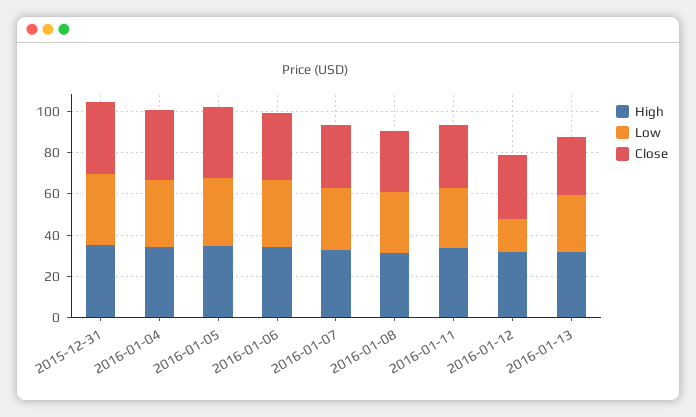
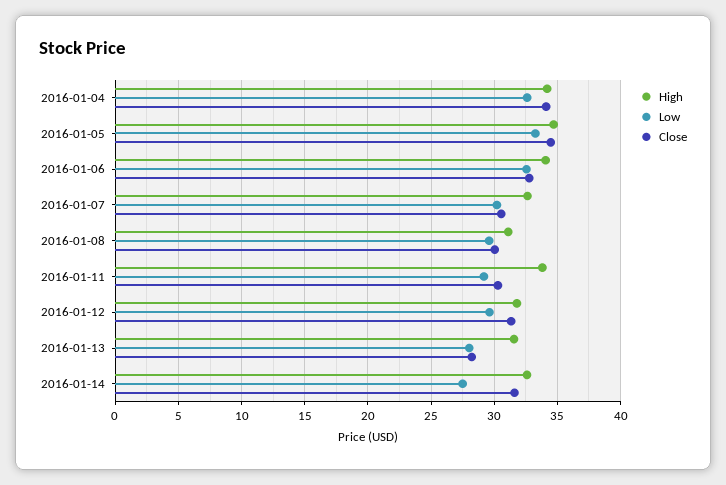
High, 2015-12-31: 35 -> none
Low, 2015-12-31: 35 -> none
Close, 2015-12-31: 35 -> none
Low, 2016-01-12: 15 -> 29.5
High, 2016-01-14: none -> 32.5
Low, 2016-01-14: none -> 27.5
Close, 2016-01-14: none -> 31.5

